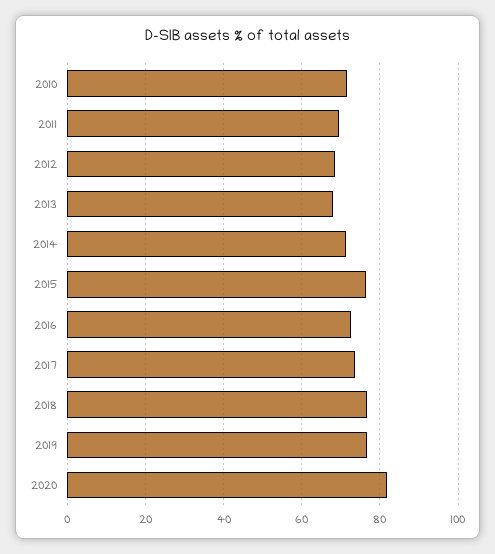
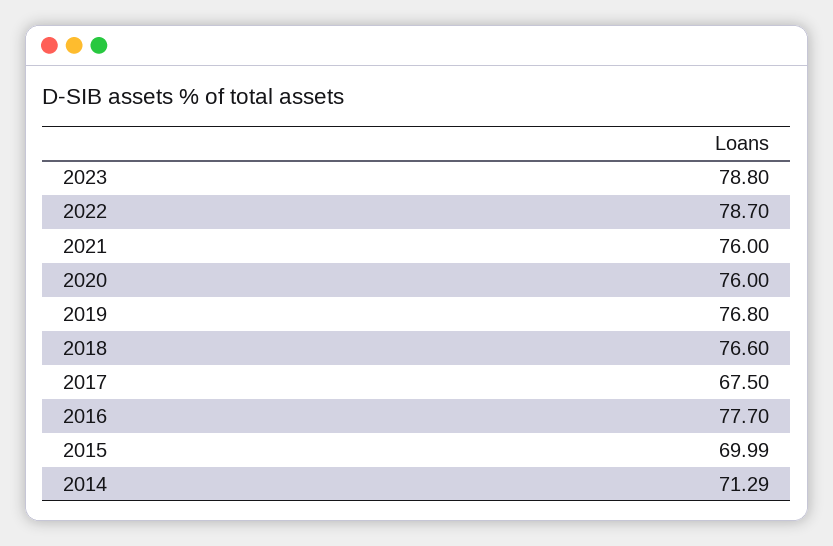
2010: 72 -> none
2011: 70 -> none
2012: 68 -> none
2013: 68 -> none
2015: 76 -> 69.99
2016: 72 -> 77.7
2017: 74 -> 67.5
2020: 82 -> 76
2023: none -> 78.8
2022: none -> 78.7
2021: none -> 76

